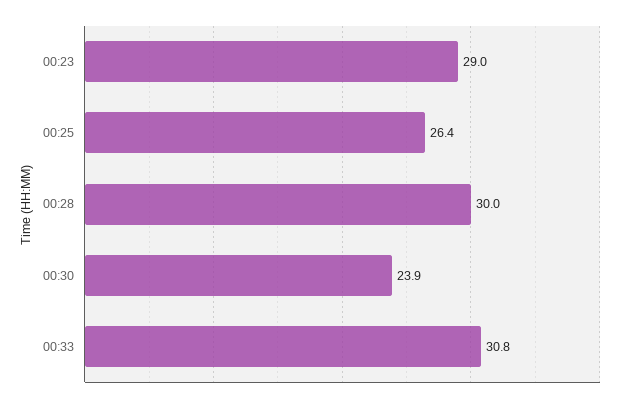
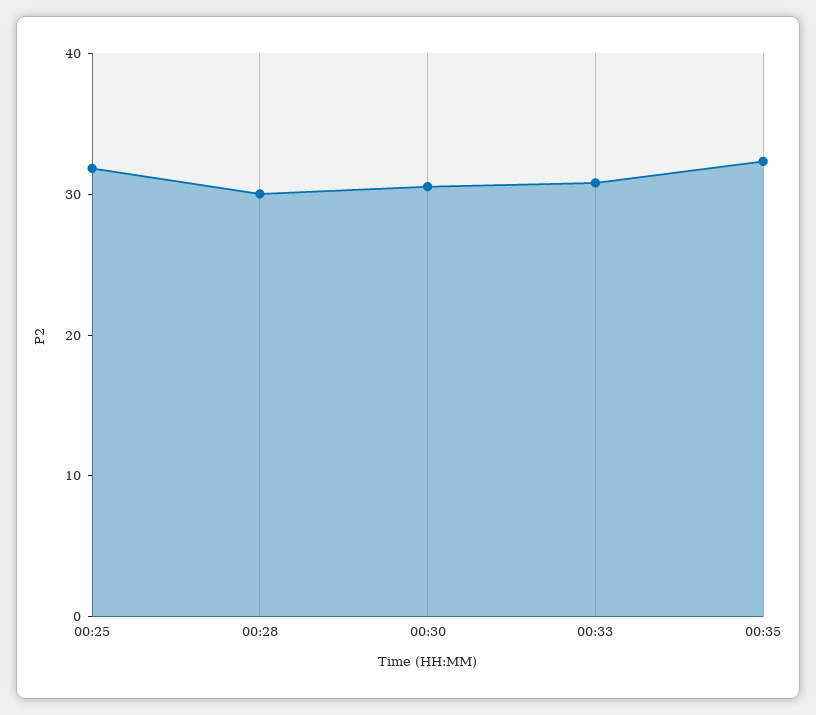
00:23: 29 -> none
00:25: 26.4 -> 32
00:30: 23.9 -> 30
00:35: none -> 32

